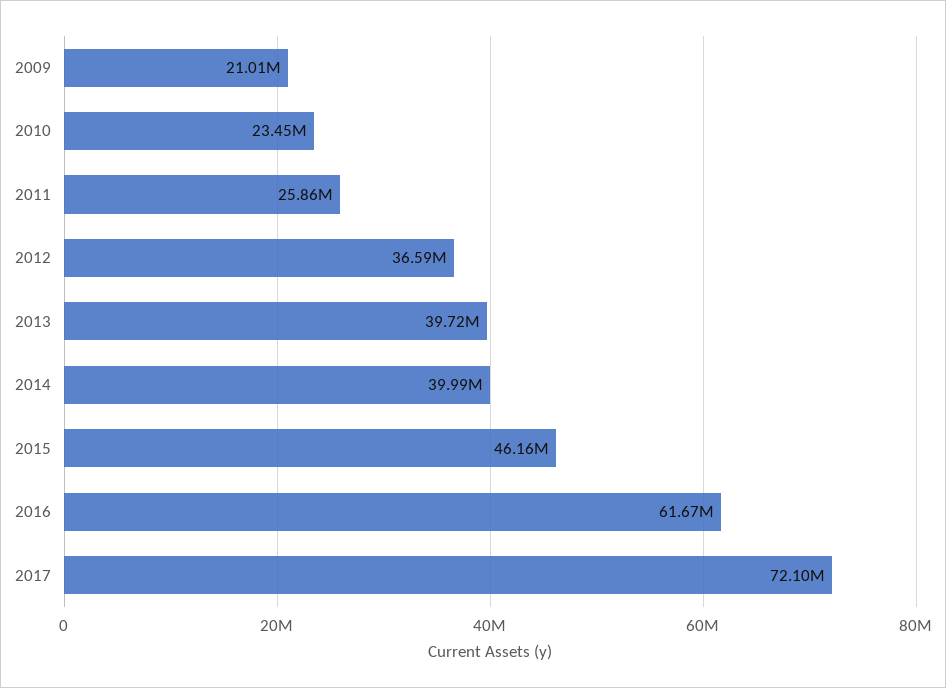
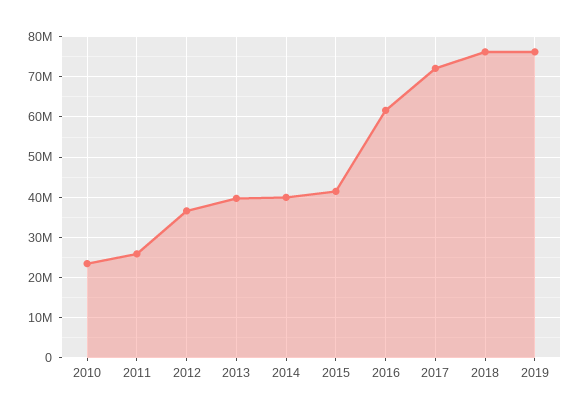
2009: 21010000 -> none
2015: 46160000 -> 42000000
2018: none -> 76000000
2019: none -> 76000000

